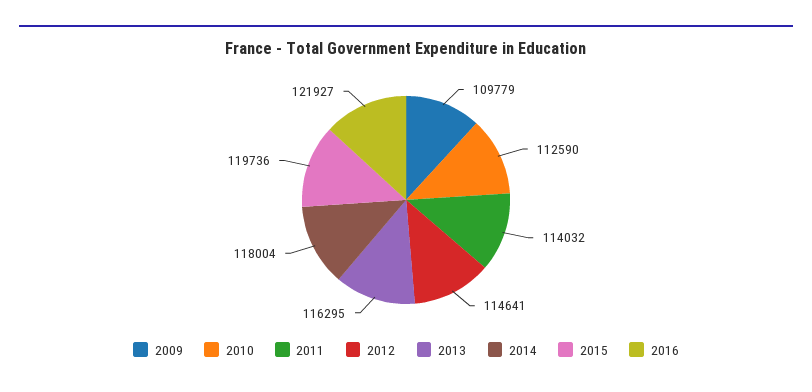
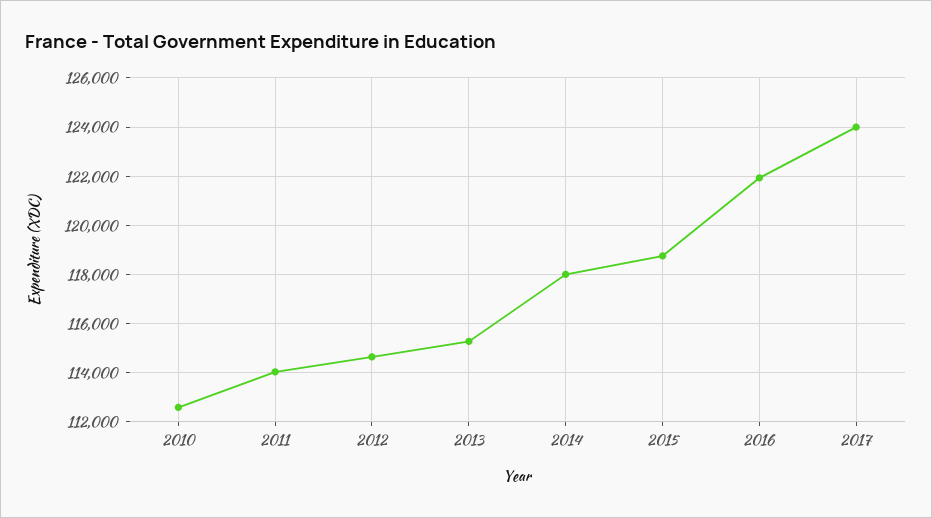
2009: 109779 -> none
2013: 116295 -> 115250
2015: 119736 -> 118750
2017: none -> 124000

